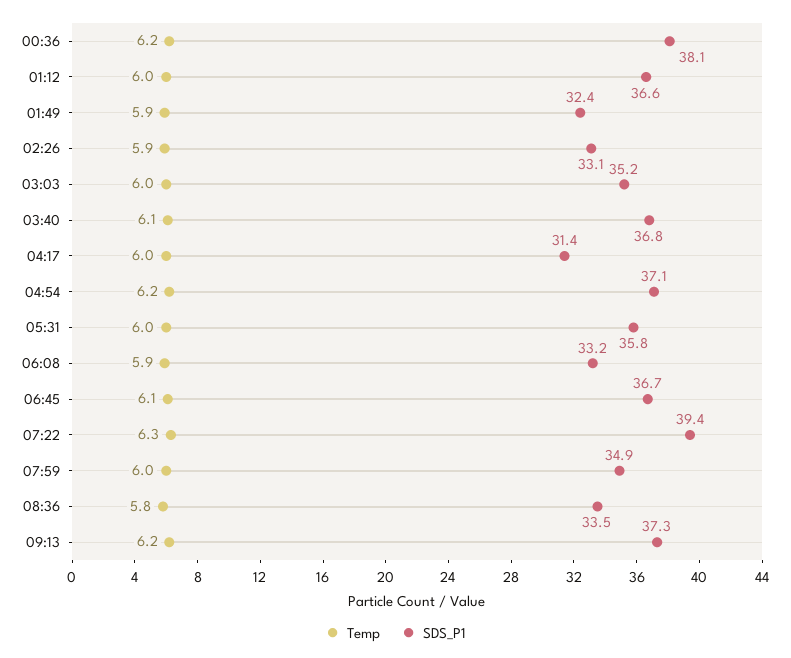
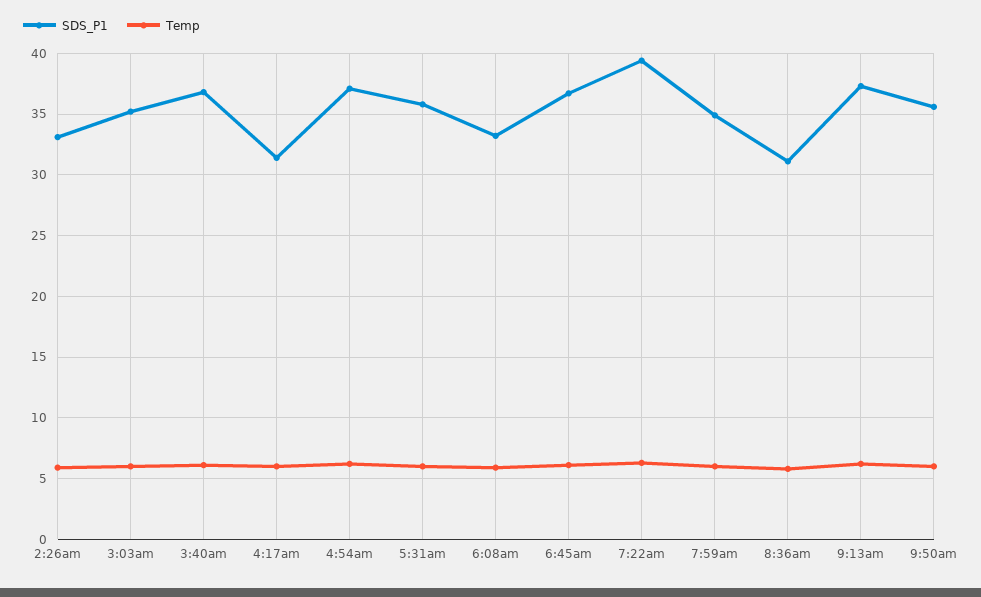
Temp, 00:36: 6.2 -> none
SDS_P1, 00:36: 38.1 -> none
Temp, 01:12: 6 -> none
SDS_P1, 01:12: 36.6 -> none
Temp, 01:49: 5.9 -> none
SDS_P1, 01:49: 32.4 -> none
SDS_P1, 08:36: 33.5 -> 31
SDS_P1, 9:50am: none -> 35.5
Temp, 9:50am: none -> 6

